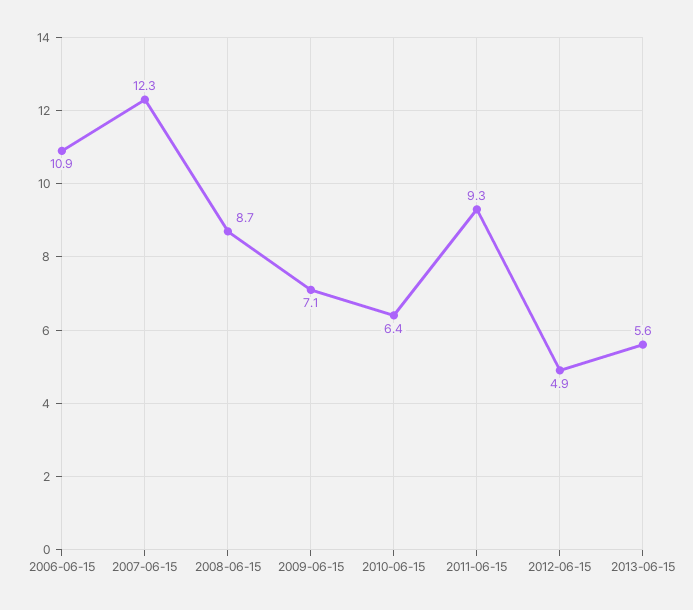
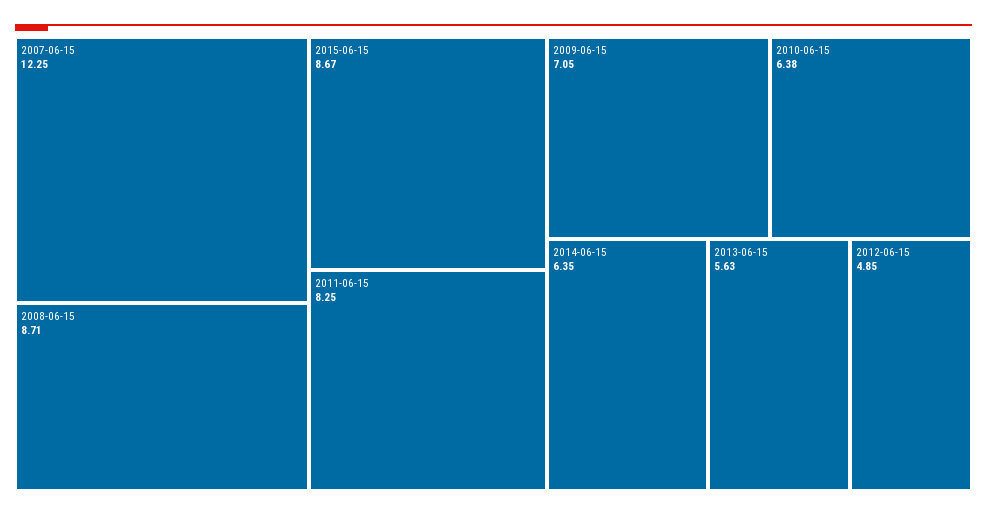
2006-06-15: 10.9 -> none
2011-06-15: 9.3 -> 8.25
2015-06-15: none -> 8.67
2014-06-15: none -> 6.35

